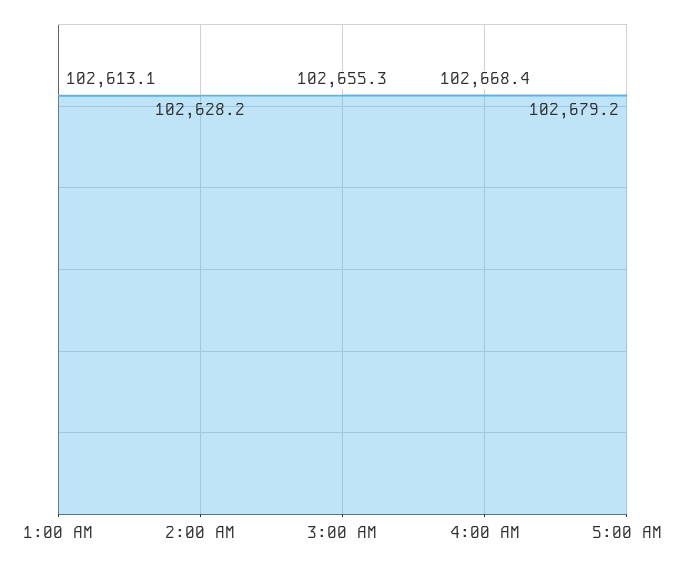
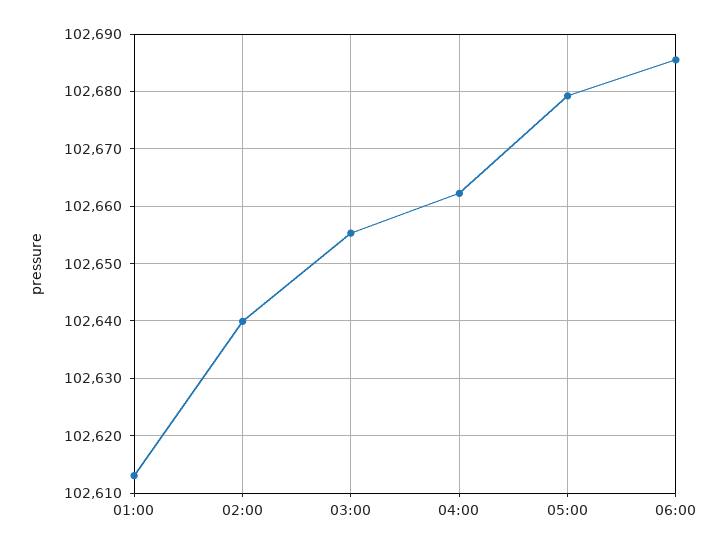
2:00 AM: 102628.2 -> 102640
4:00 AM: 102668.4 -> 102662
06:00: none -> 102686

